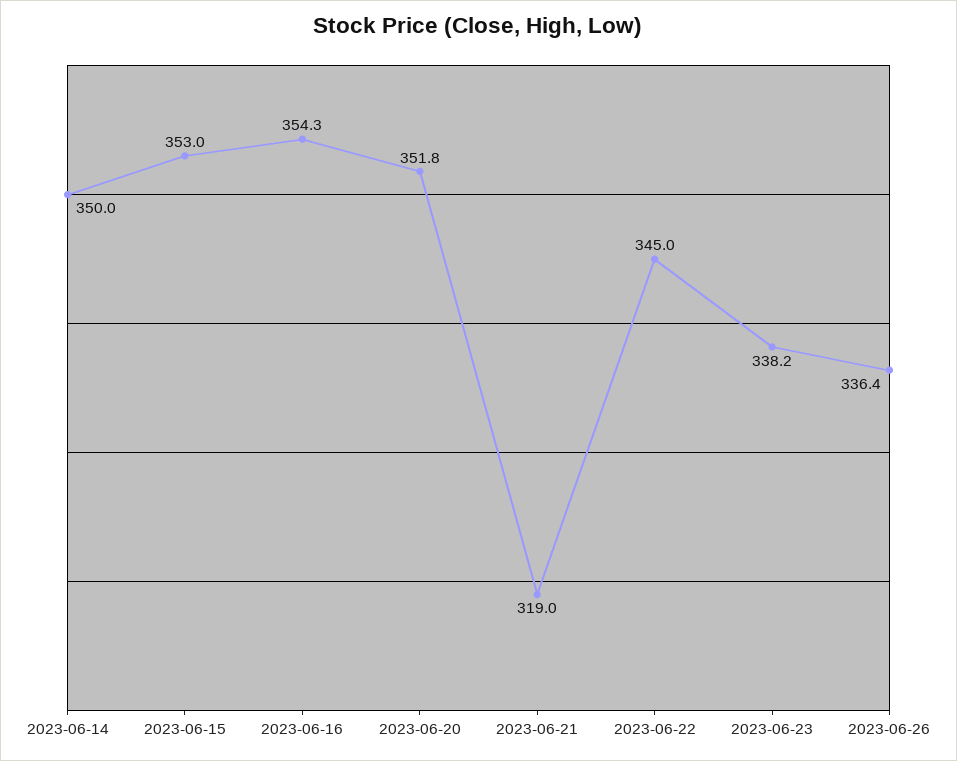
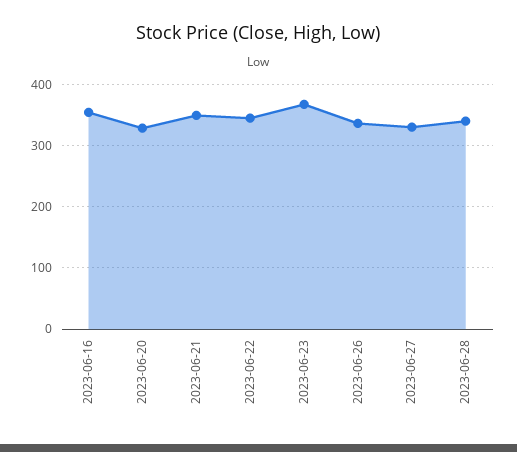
2023-06-14: 350 -> none
2023-06-15: 353 -> none
2023-06-20: 351.8 -> 330
2023-06-21: 319 -> 350
2023-06-23: 338.2 -> 370
2023-06-27: none -> 330
2023-06-28: none -> 340

